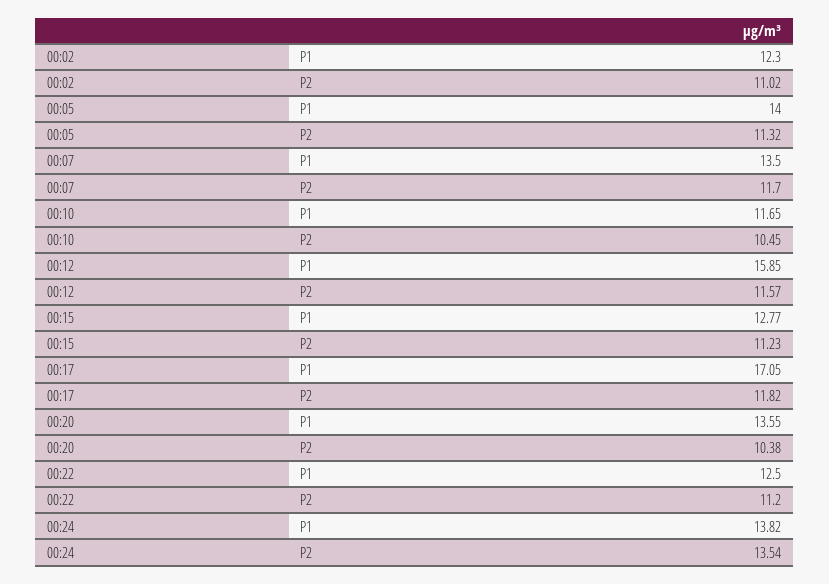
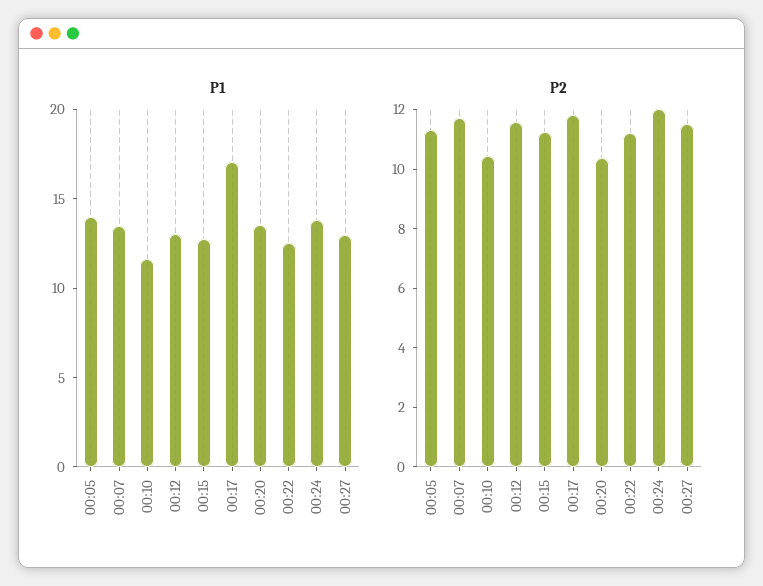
P1, 00:02: 12.3 -> none
P2, 00:02: 11.02 -> none
P1, 00:12: 15.85 -> 13
P2, 00:24: 13.54 -> 12
P1, 00:27: none -> 13
P2, 00:27: none -> 11.5

